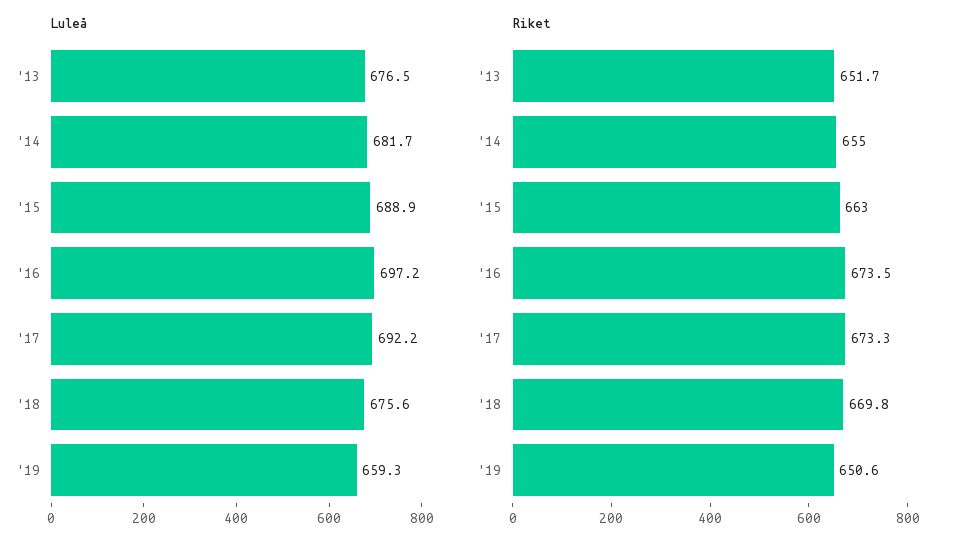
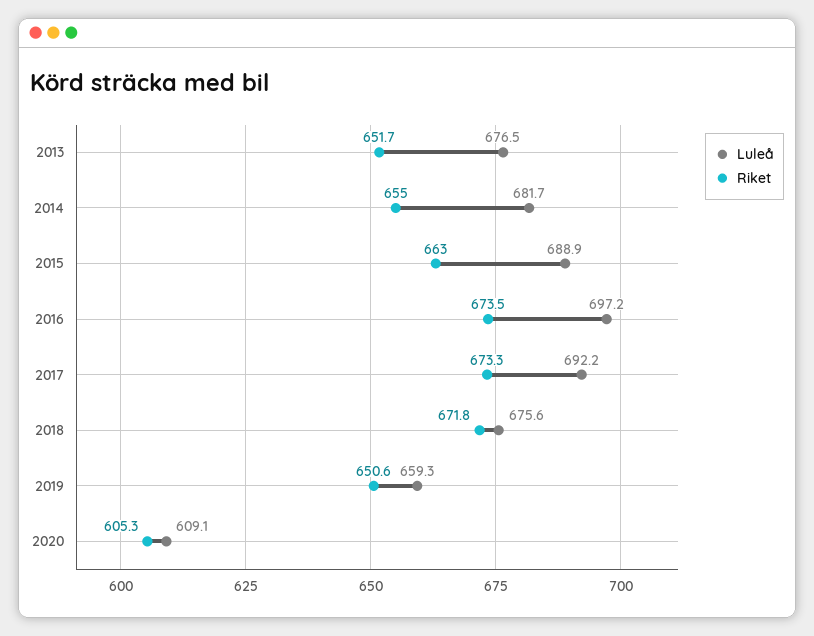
Riket, '18: 669.8 -> 671.8
Luleå, 2020: none -> 609.1
Riket, 2020: none -> 605.3

